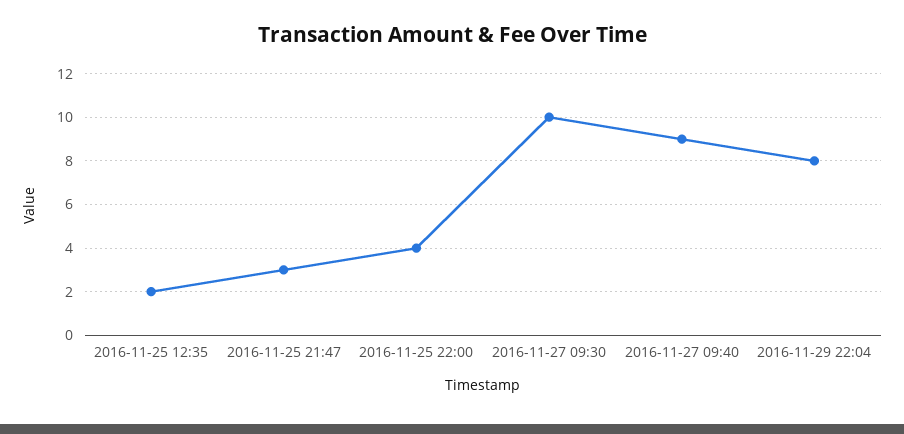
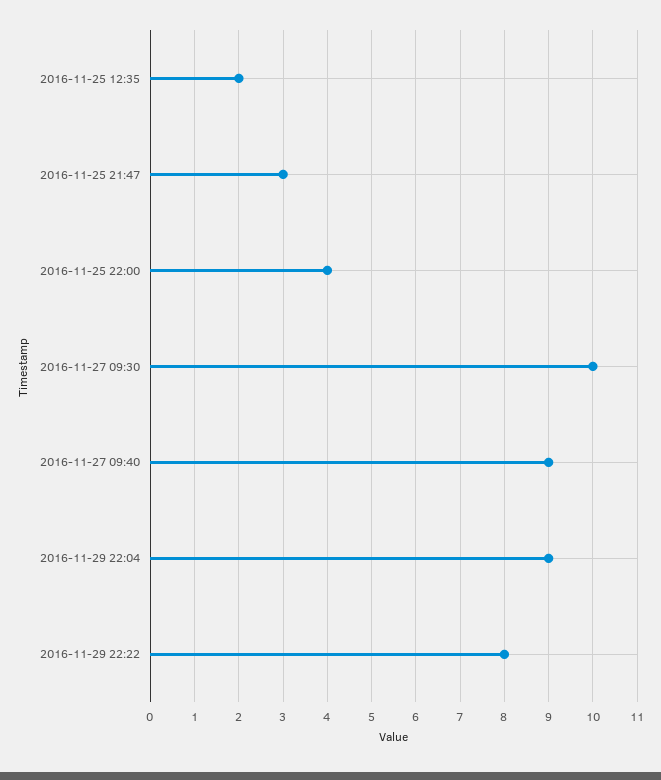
2016-11-29 22:04: 8 -> 9
2016-11-29 22:22: none -> 8

